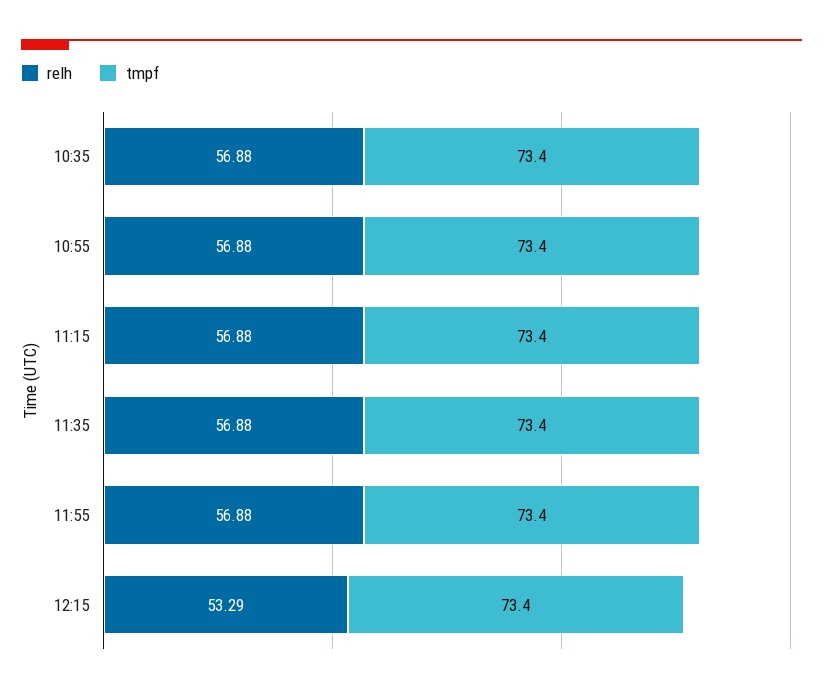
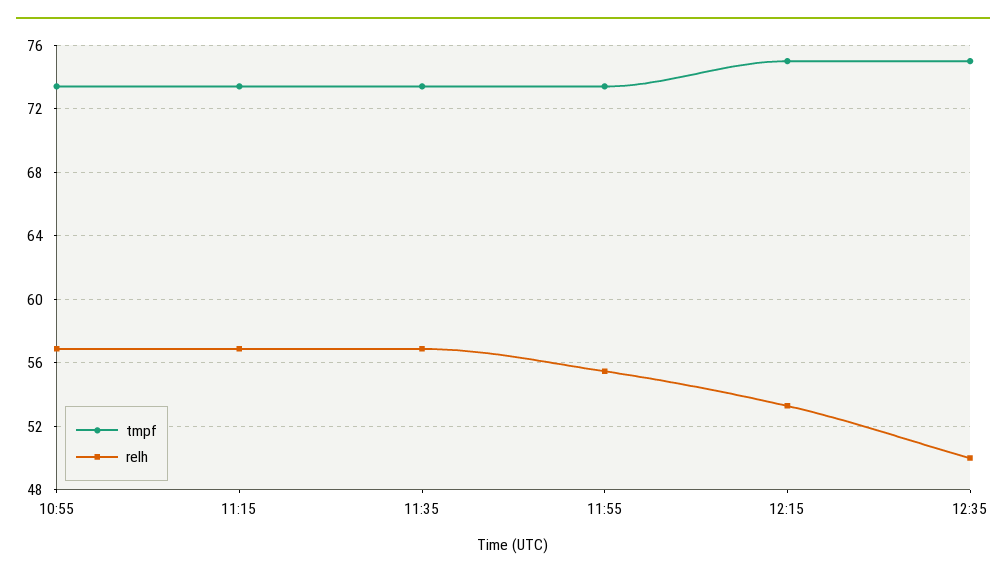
relh, 10:35: 56.88 -> none
tmpf, 10:35: 73.4 -> none
relh, 11:55: 56.88 -> 55.5
tmpf, 12:15: 73.4 -> 75
tmpf, 12:35: none -> 75
relh, 12:35: none -> 50

